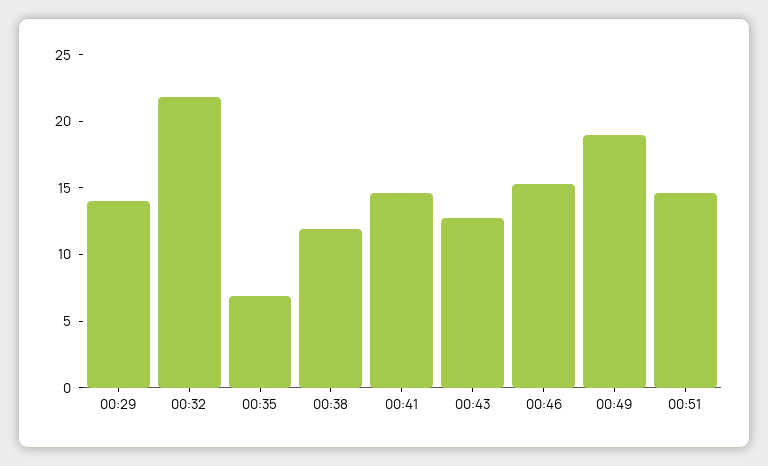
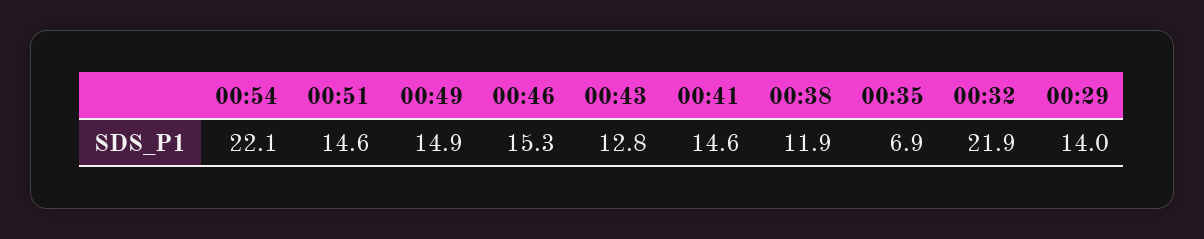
00:49: 19 -> 14.9
00:54: none -> 22.1

